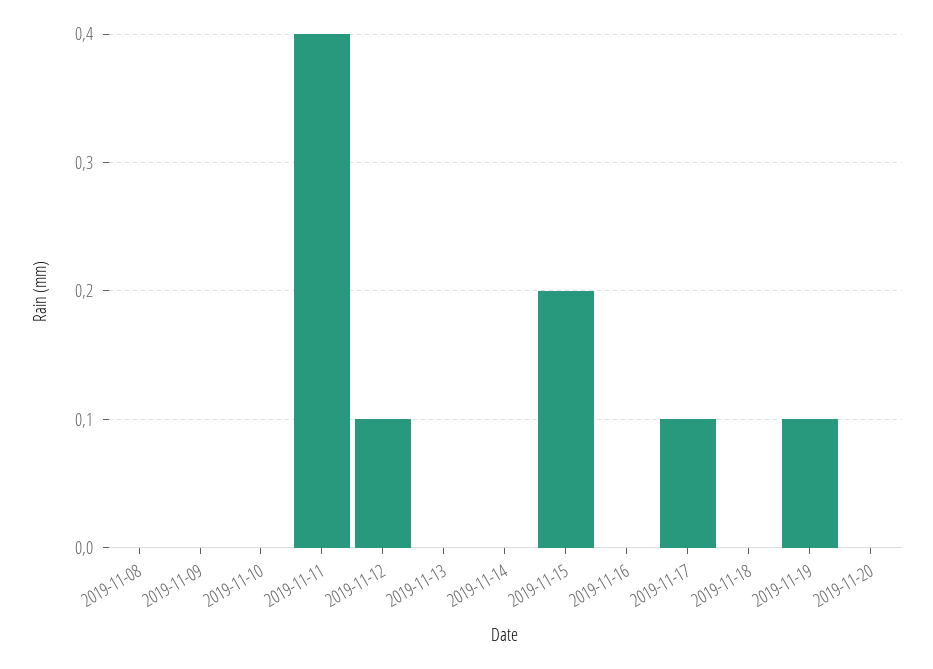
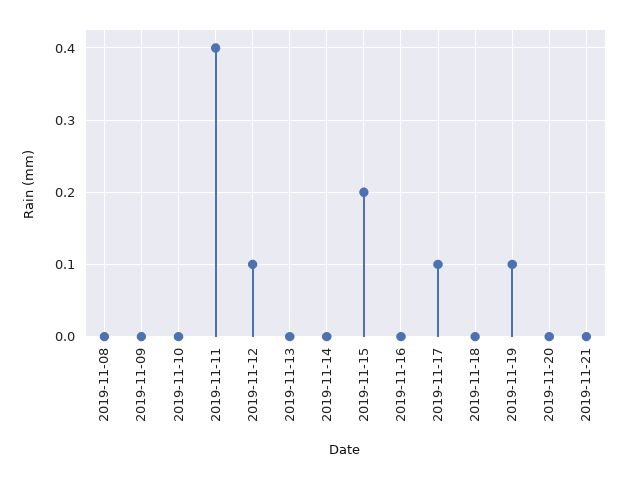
2019-11-21: none -> 0

